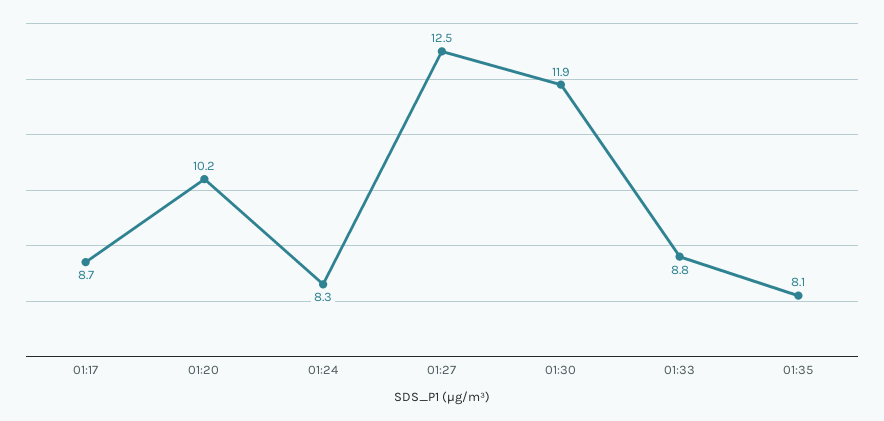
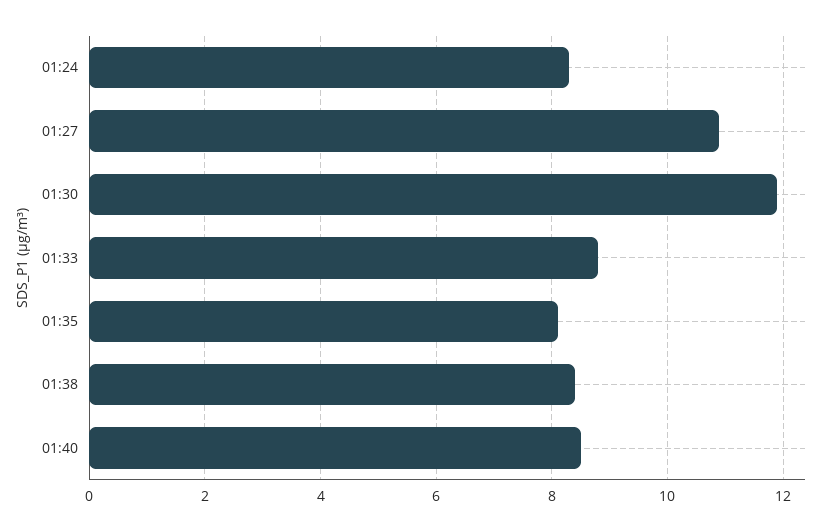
01:17: 8.7 -> none
01:20: 10.2 -> none
01:27: 12.5 -> 11
01:38: none -> 8.5
01:40: none -> 8.5

